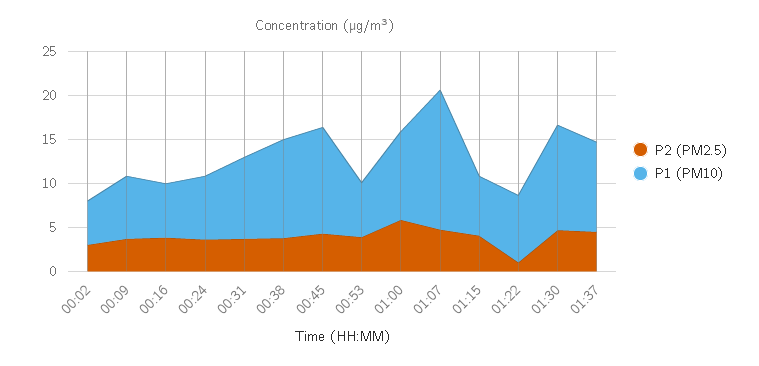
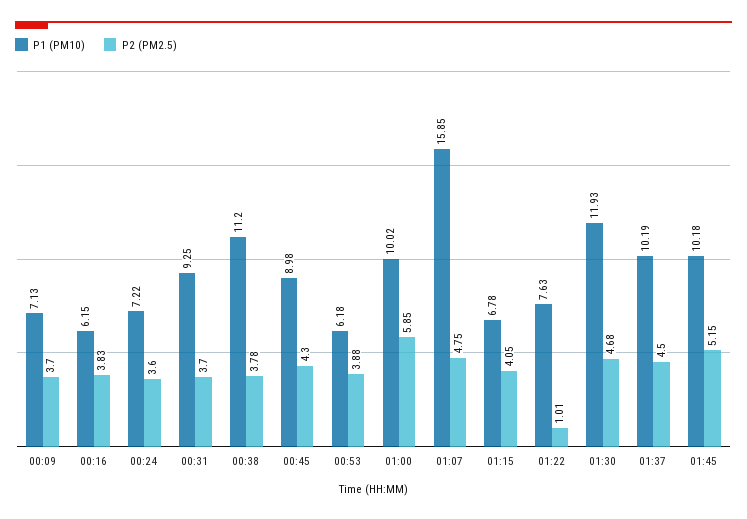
P2 (PM2.5), 00:02: 3 -> none
P1 (PM10), 00:02: 5 -> none
P1 (PM10), 00:45: 12 -> 8.98
P1 (PM10), 01:45: none -> 10.18
P2 (PM2.5), 01:45: none -> 5.15

